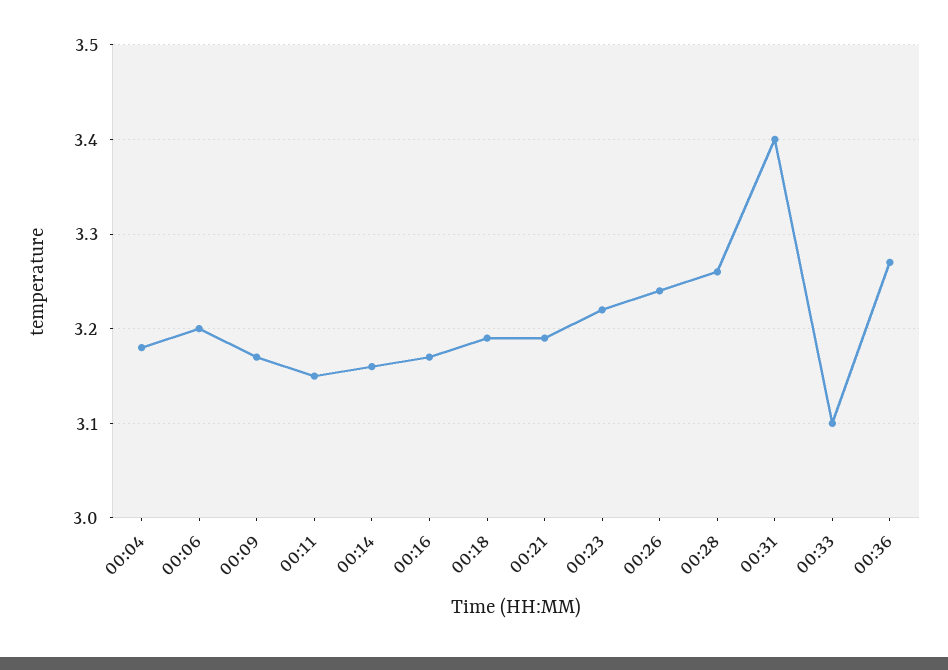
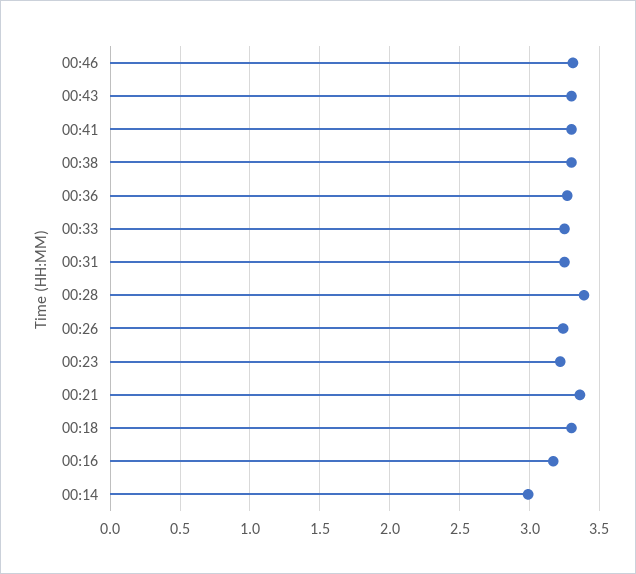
00:04: 3.18 -> none
00:06: 3.2 -> none
00:09: 3.17 -> none
00:11: 3.15 -> none
00:14: 3.16 -> 3
00:18: 3.19 -> 3.3
00:21: 3.19 -> 3.35
00:28: 3.26 -> 3.4
00:31: 3.4 -> 3.25
00:33: 3.1 -> 3.25
00:46: none -> 3.3
00:43: none -> 3.3
00:41: none -> 3.3
00:38: none -> 3.3

